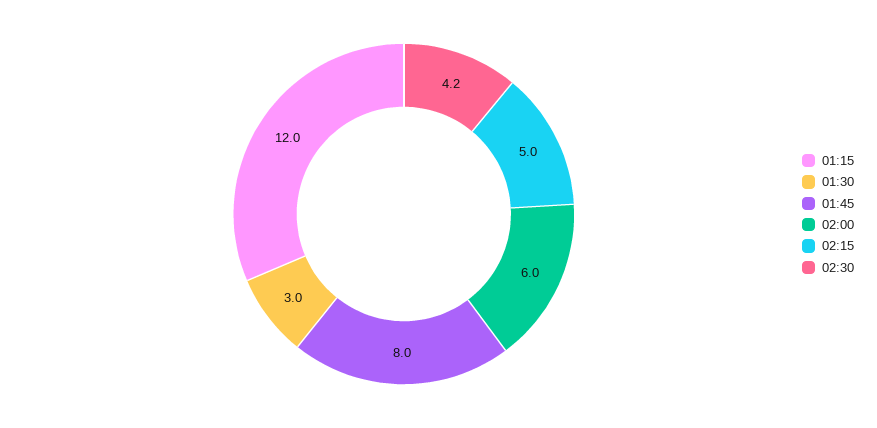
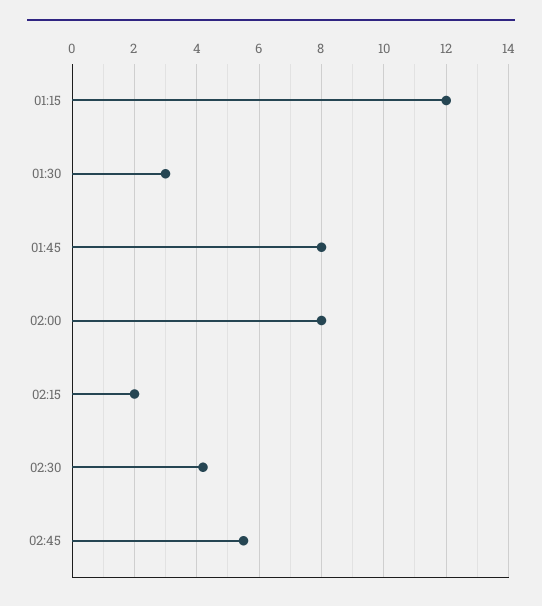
02:00: 6 -> 8
02:15: 5 -> 2
02:45: none -> 5.5

